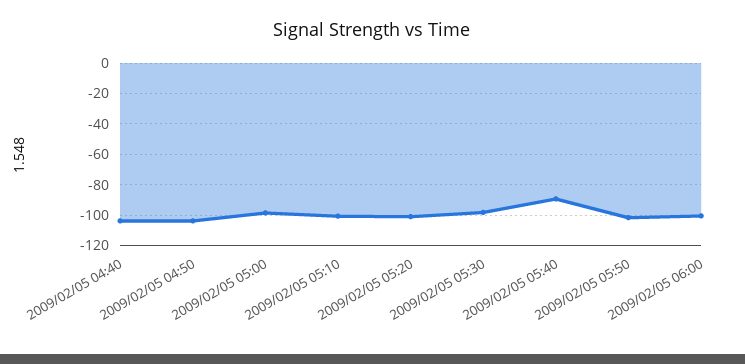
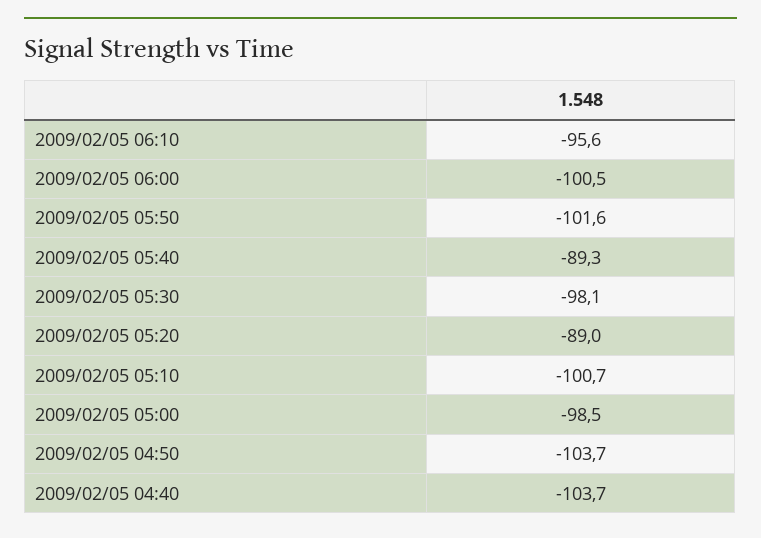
2009/02/05 05:20: -100 -> -89
2009/02/05 06:10: none -> -95.6

